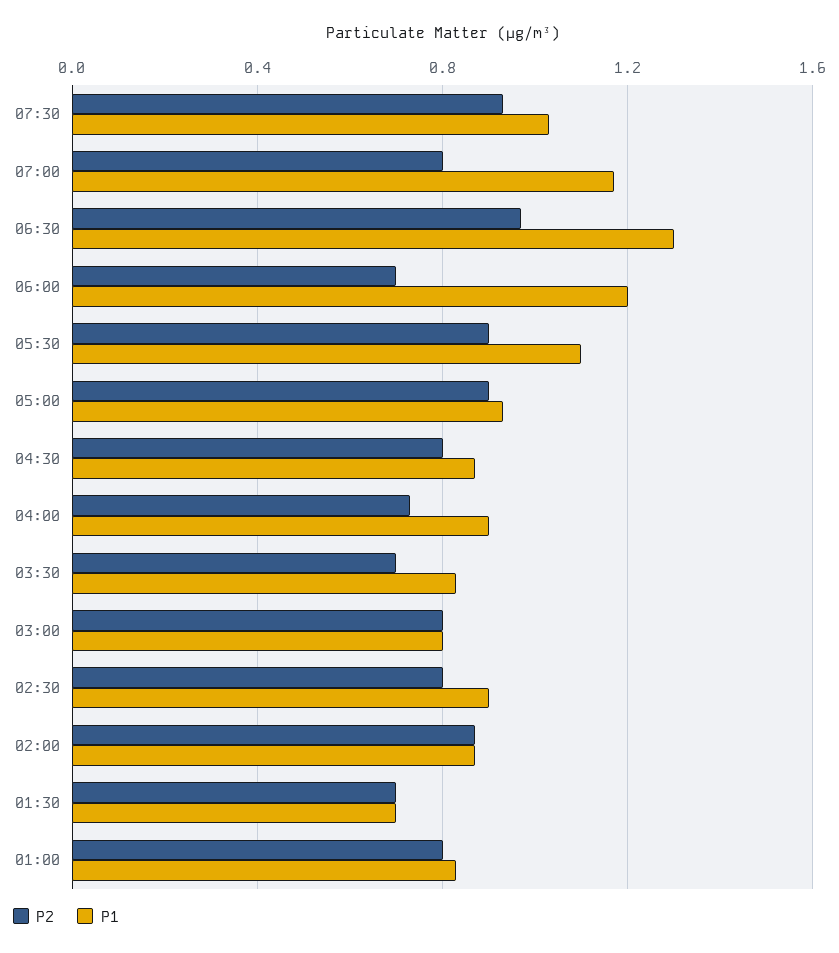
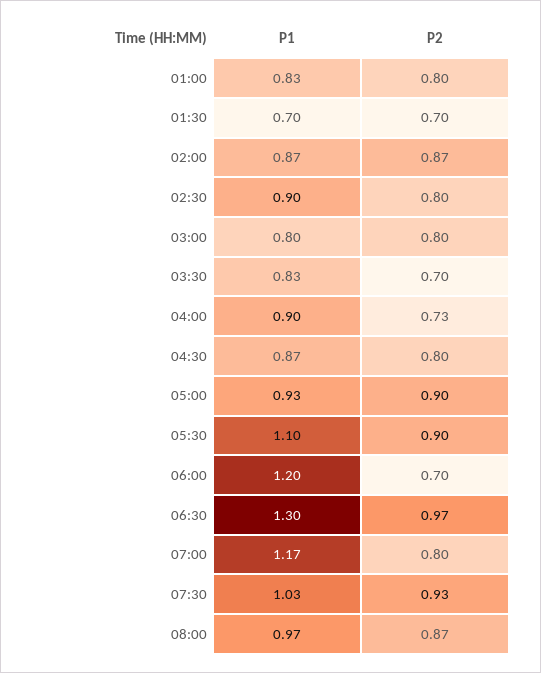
P1, 08:00: none -> 0.97
P2, 08:00: none -> 0.87

